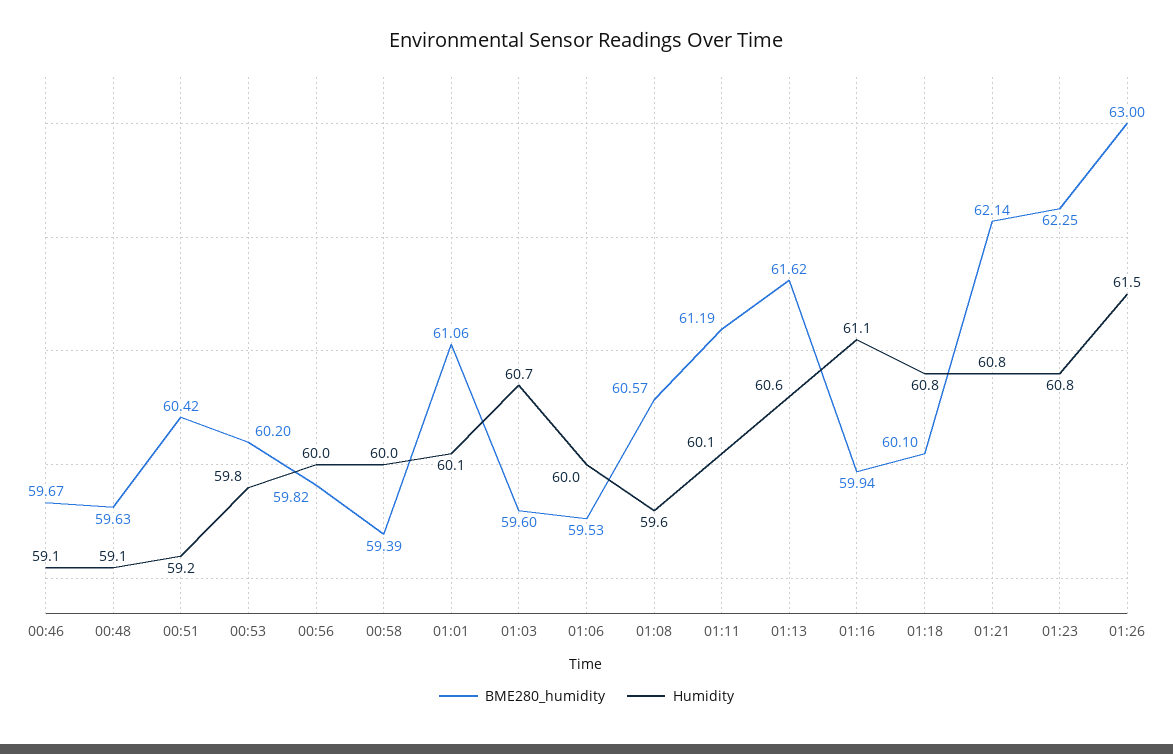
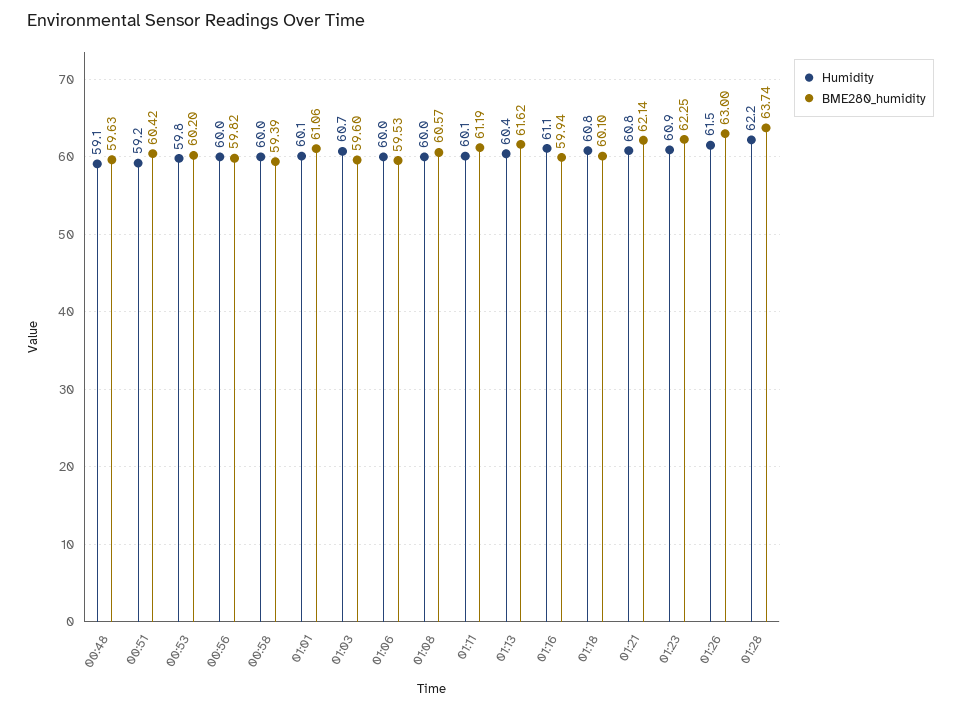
BME280_humidity, 00:46: 59.67 -> none
Humidity, 00:46: 59.1 -> none
Humidity, 01:08: 59.6 -> 60
Humidity, 01:13: 60.6 -> 60.4
Humidity, 01:23: 60.8 -> 60.9
Humidity, 01:28: none -> 62.2
BME280_humidity, 01:28: none -> 63.74

